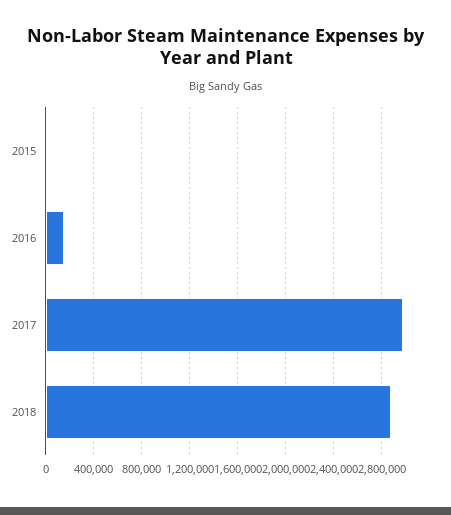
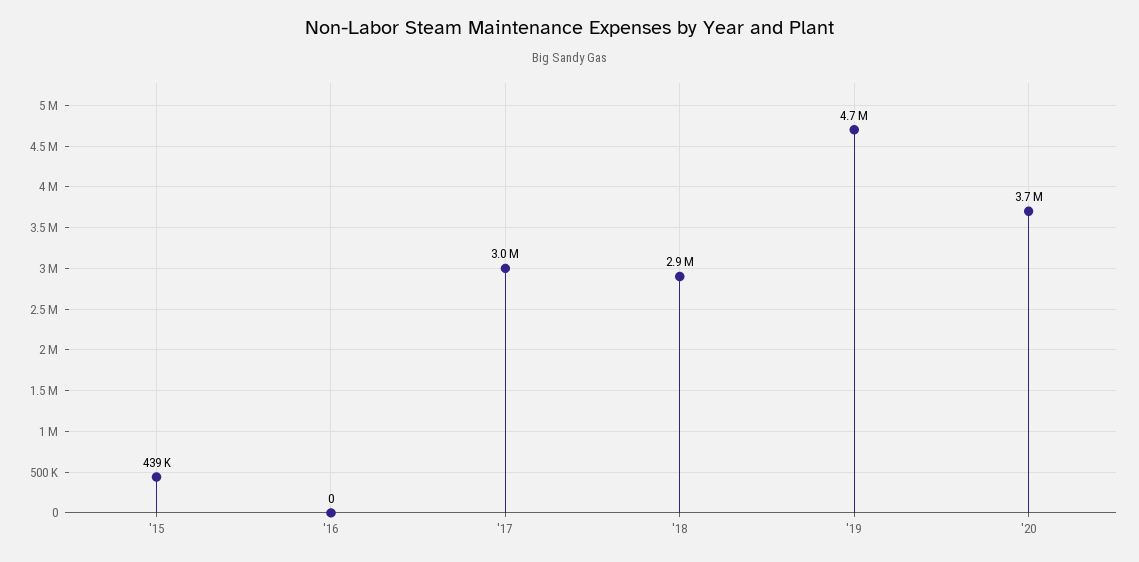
2015: 0 -> 439000
2016: 150000 -> 0
'19: none -> 4700000
'20: none -> 3700000

